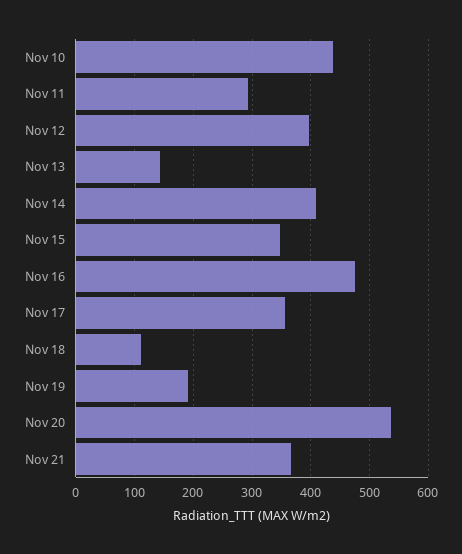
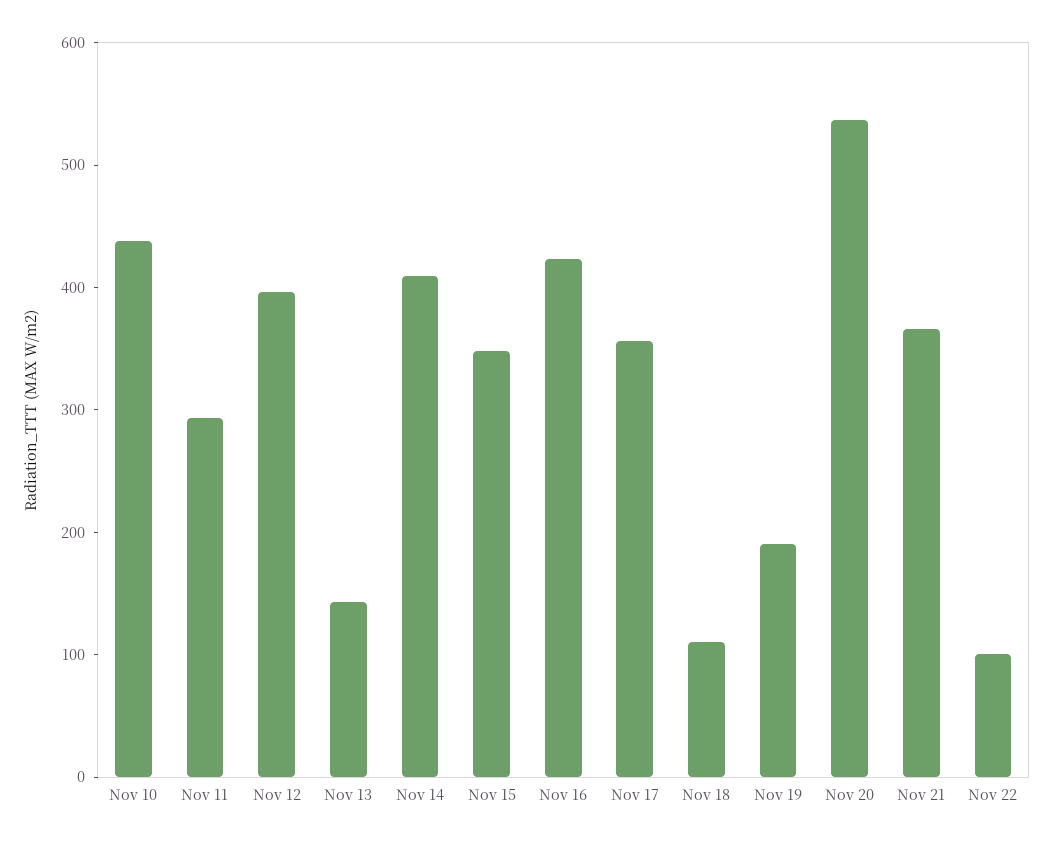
Nov 16: 480 -> 420
Nov 22: none -> 100

